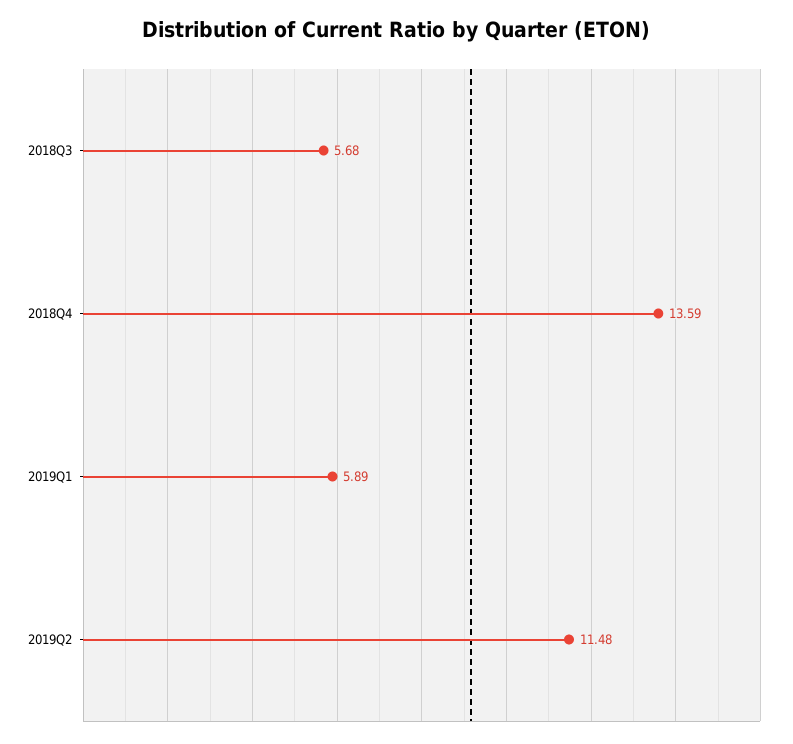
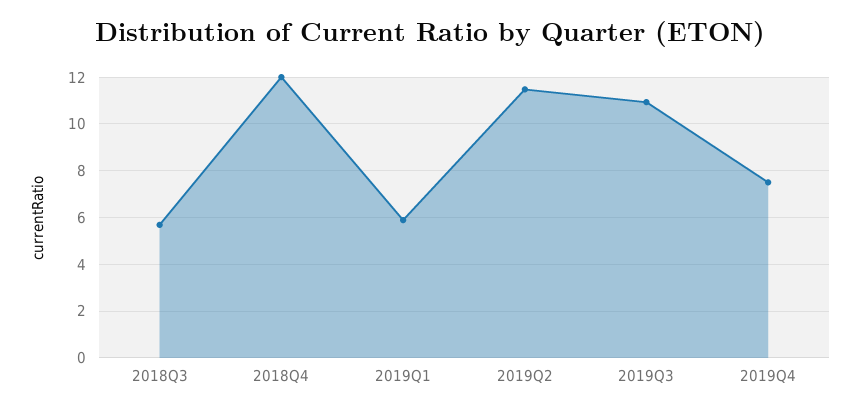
2018Q4: 13.59 -> 12
2019Q3: none -> 11
2019Q4: none -> 7.5

